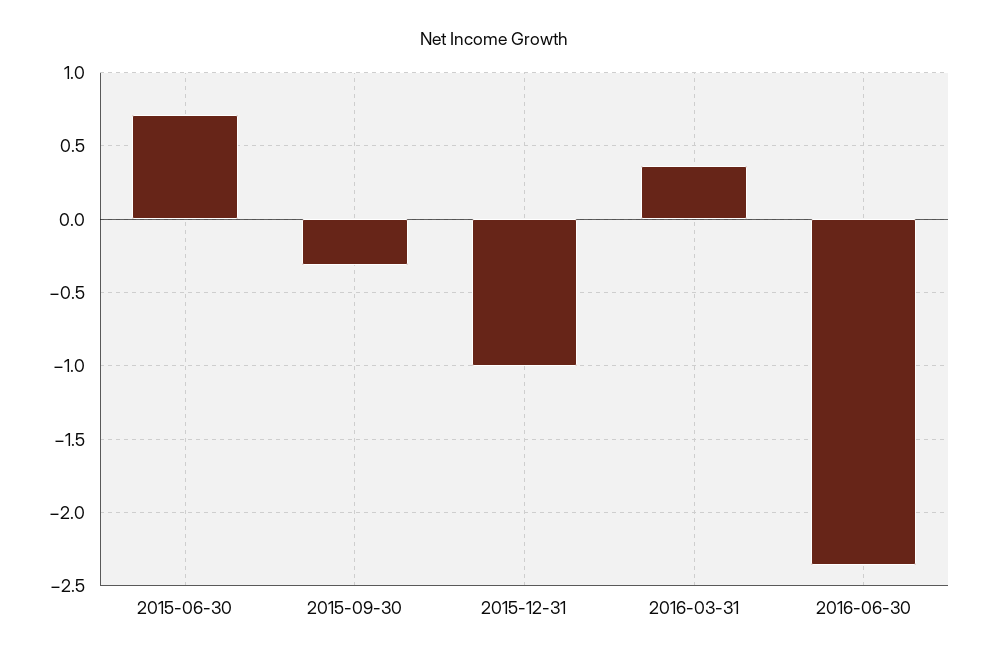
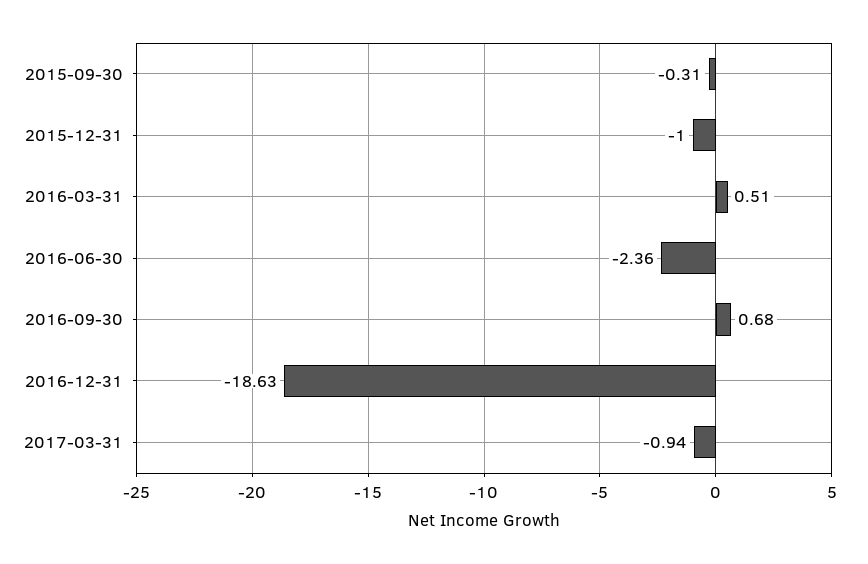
2015-06-30: 0.7 -> none
2016-03-31: 0.35 -> 0.51
2016-09-30: none -> 0.68
2016-12-31: none -> -18.63
2017-03-31: none -> -0.94

